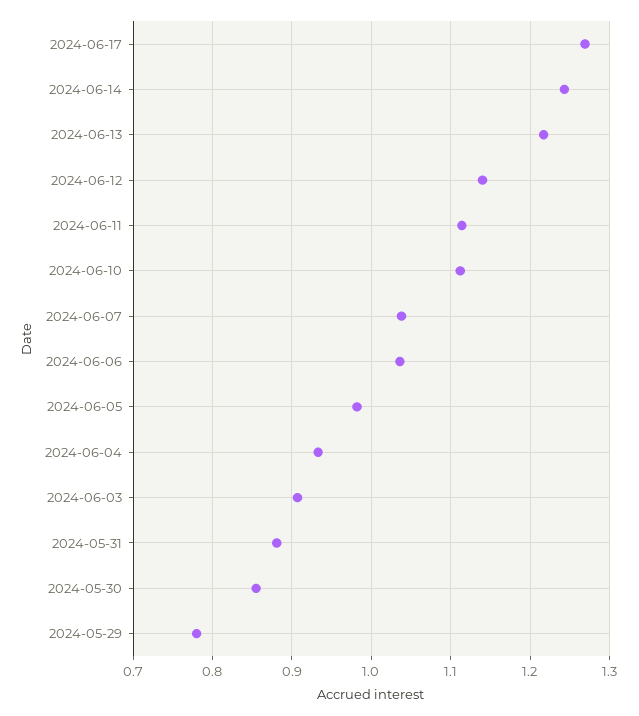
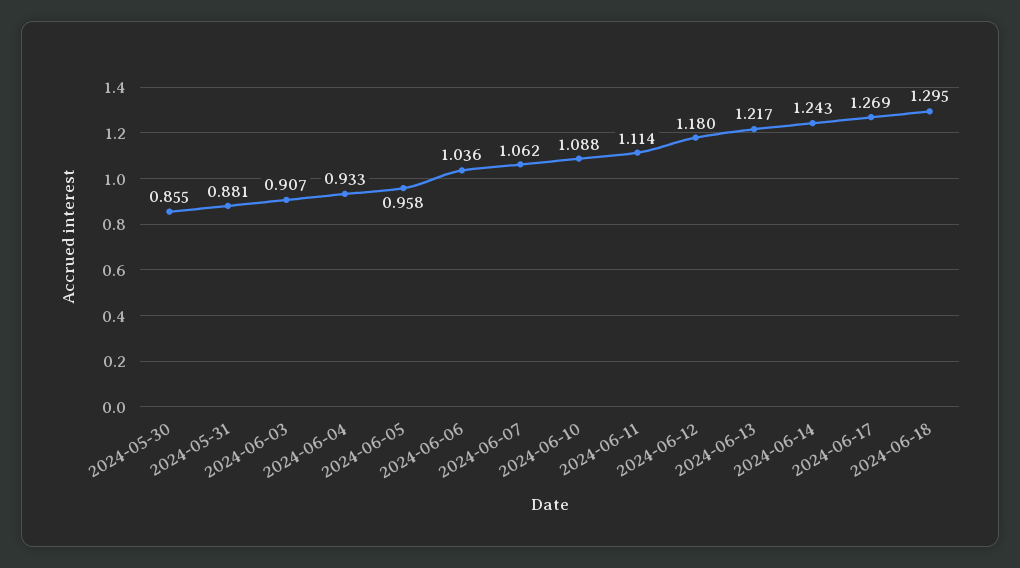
2024-06-12: 1.14 -> 1.18
2024-06-10: 1.11 -> 1.088
2024-06-07: 1.04 -> 1.062
2024-06-05: 0.98 -> 0.958
2024-05-29: 0.78 -> none
2024-06-18: none -> 1.295

